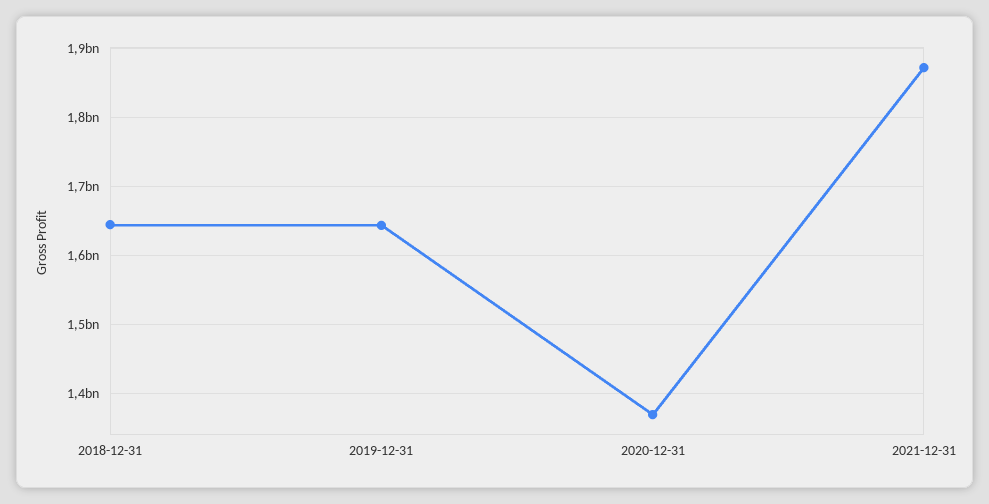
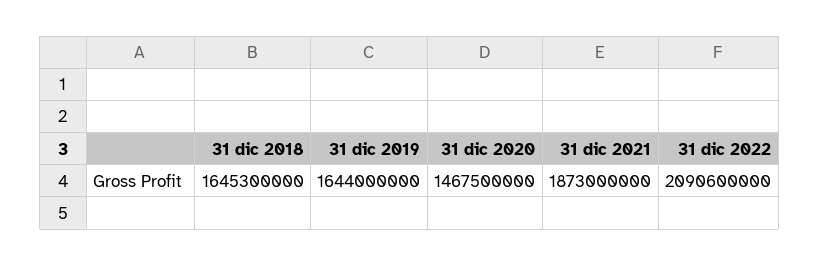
2020-12-31: 1370000000 -> 1467500000
31 dic 2022: none -> 2090600000

